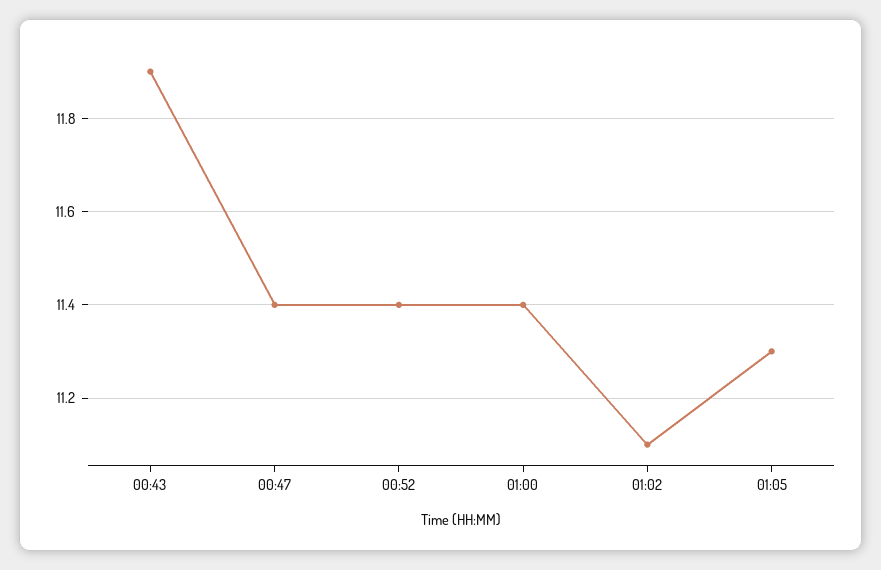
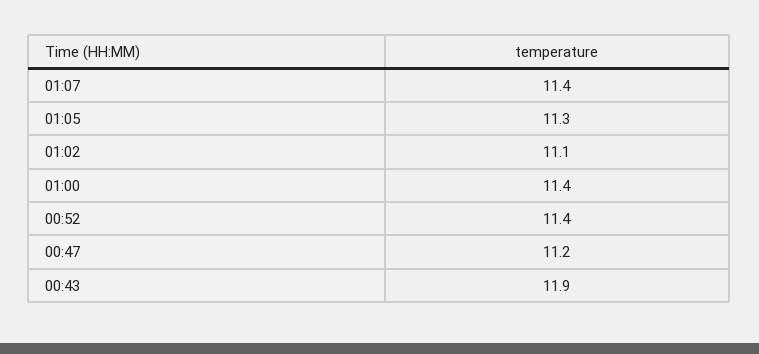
00:47: 11.4 -> 11.2
01:07: none -> 11.4

